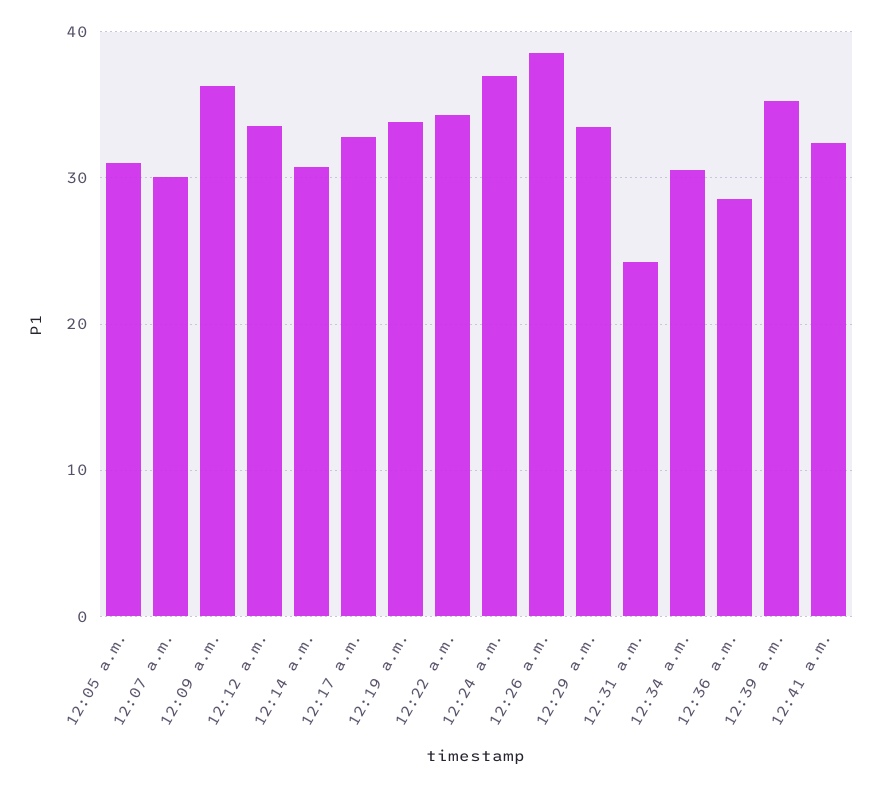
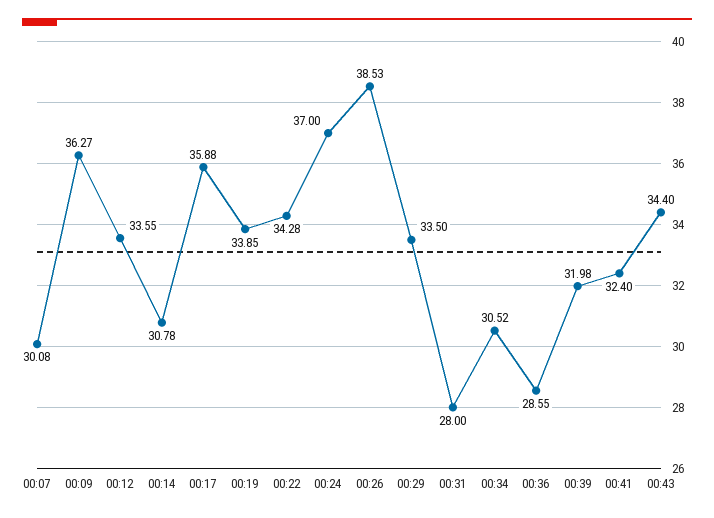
12:05 a.m.: 31 -> none
12:17 a.m.: 33 -> 35.88
12:31 a.m.: 24 -> 28
12:39 a.m.: 35 -> 31.98
00:43: none -> 34.4

